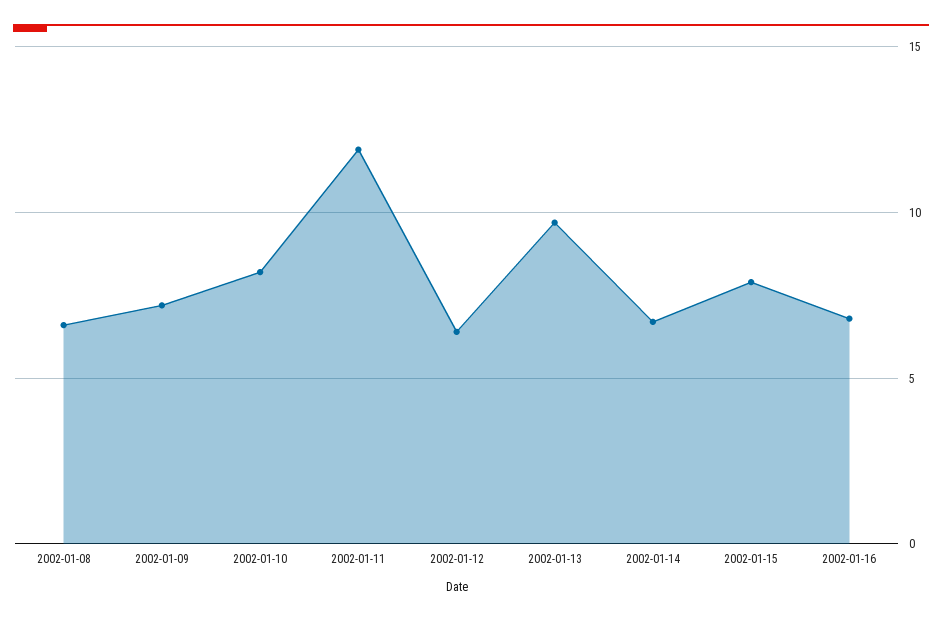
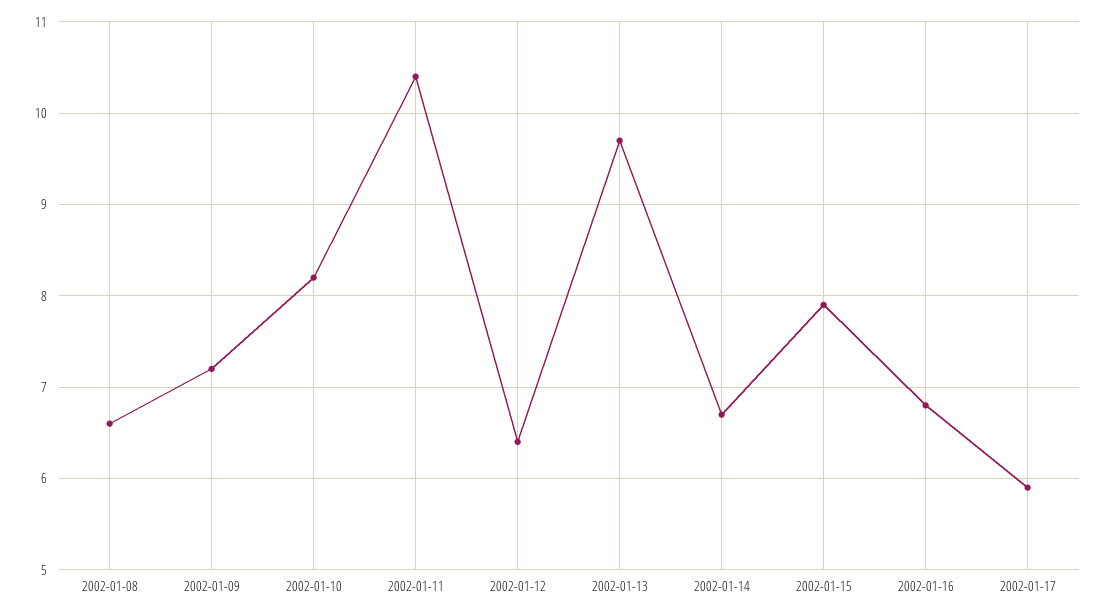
2002-01-11: 12 -> 10.4
2002-01-17: none -> 5.9

